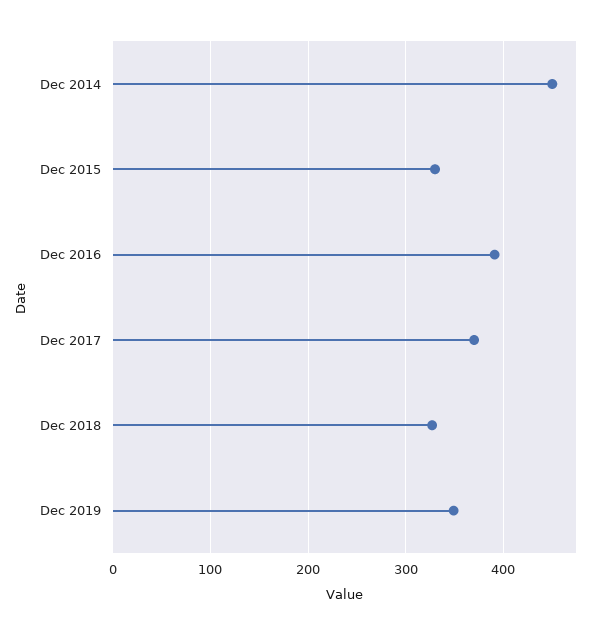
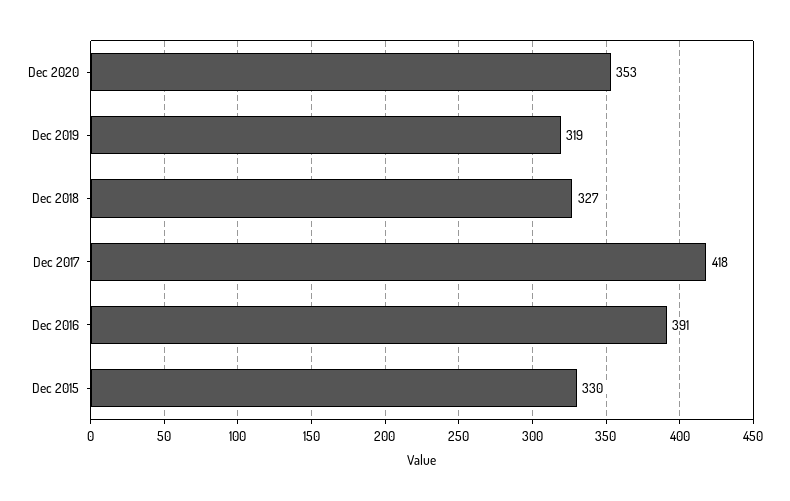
Dec 2014: 450 -> none
Dec 2017: 370 -> 418
Dec 2019: 350 -> 319
Dec 2020: none -> 353

